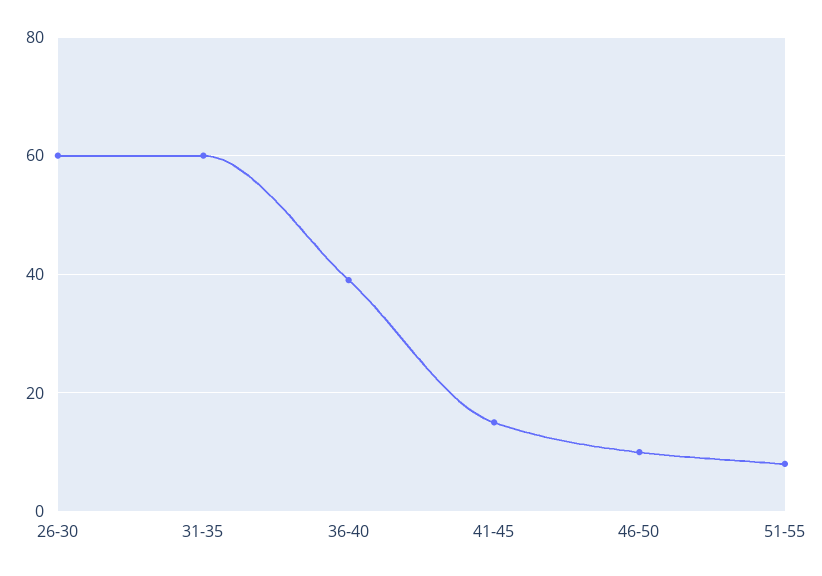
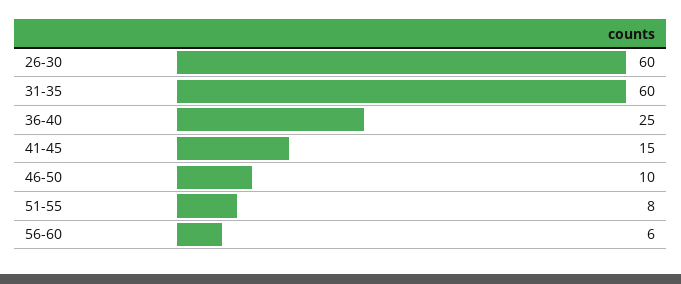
36-40: 40 -> 25
56-60: none -> 6

